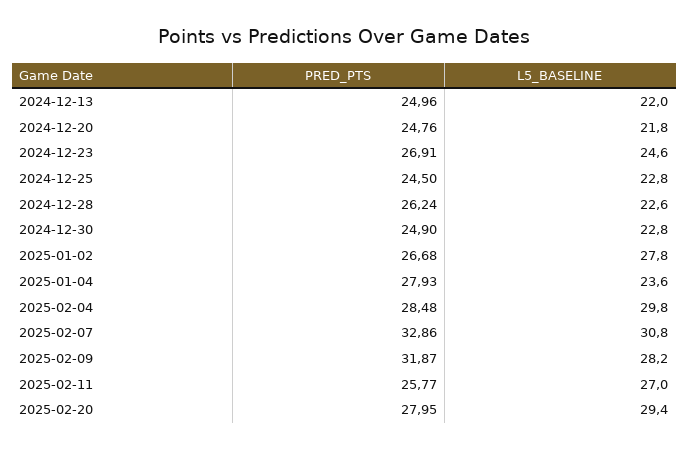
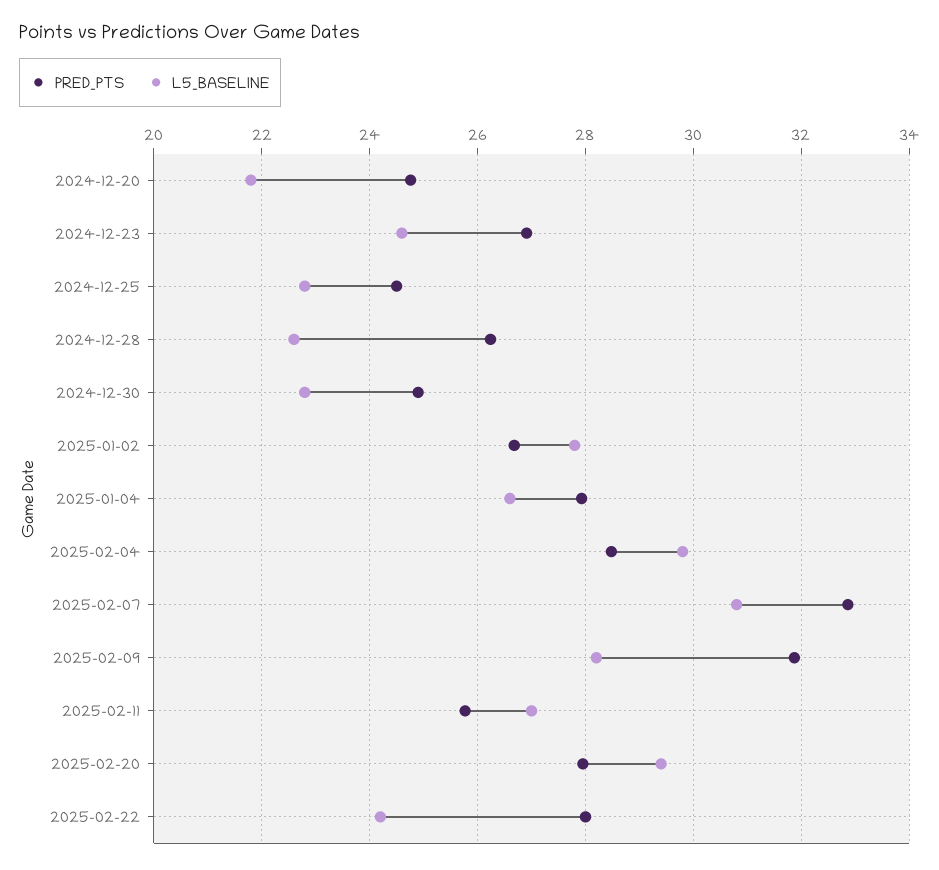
PRED_PTS, 2024-12-13: 24.96 -> none
L5_BASELINE, 2024-12-13: 22 -> none
L5_BASELINE, 2025-01-04: 23.6 -> 26.6
PRED_PTS, 2025-02-22: none -> 28
L5_BASELINE, 2025-02-22: none -> 24.2

